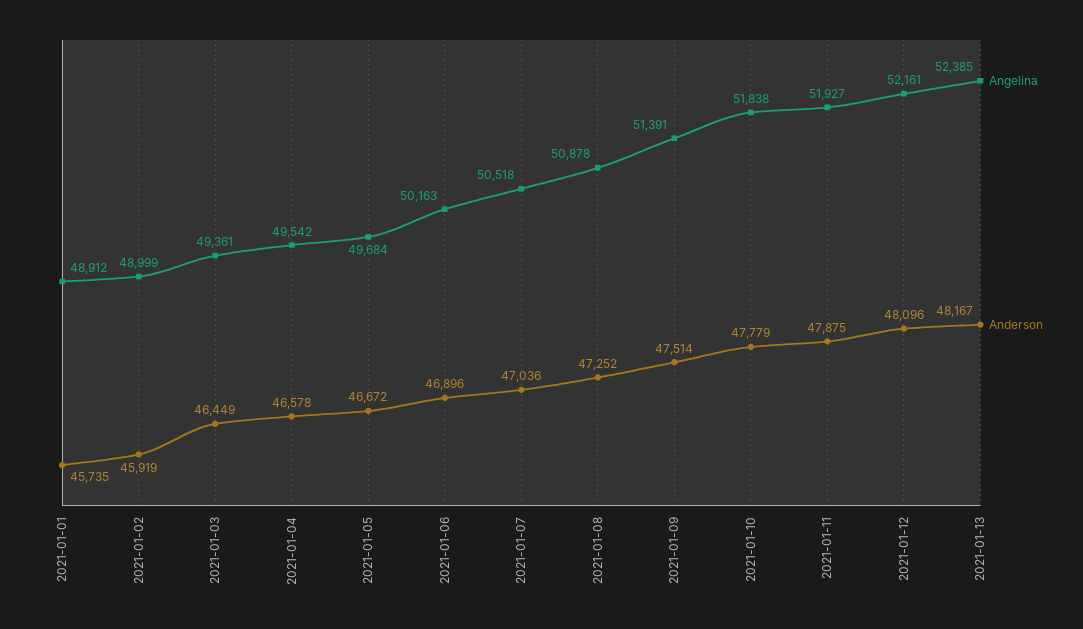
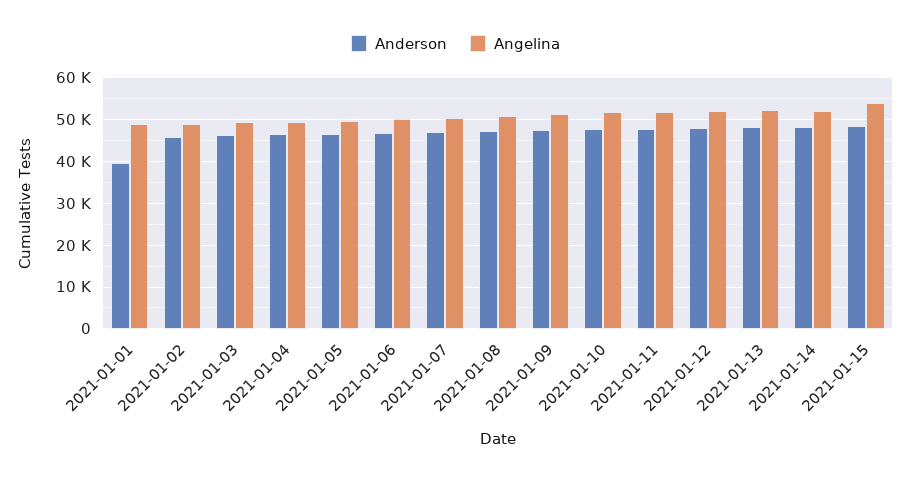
Anderson, 2021-01-01: 45735 -> 40000
Anderson, 2021-01-14: none -> 48000
Angelina, 2021-01-14: none -> 52000
Anderson, 2021-01-15: none -> 48000
Angelina, 2021-01-15: none -> 54000

